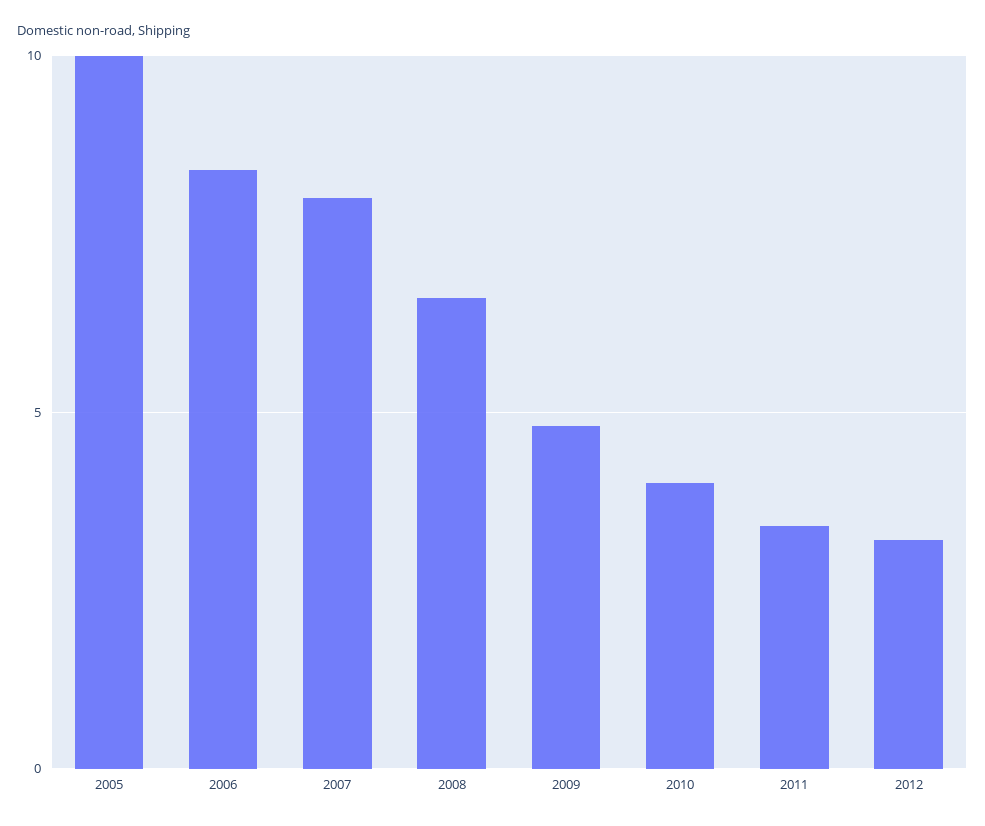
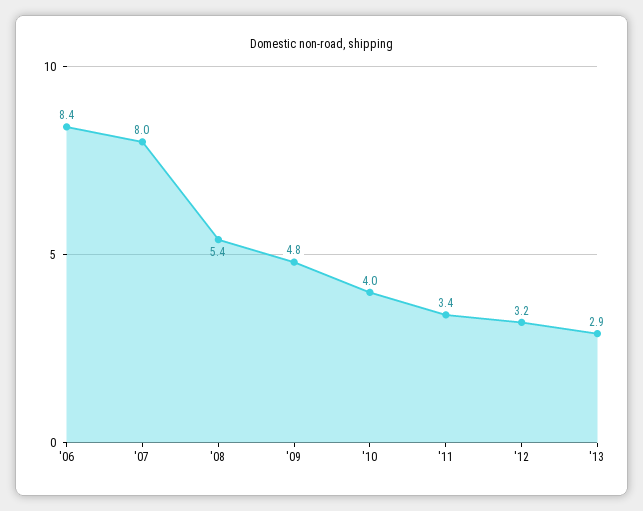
2005: 10 -> none
2008: 6.5 -> 5.4
'13: none -> 2.9

